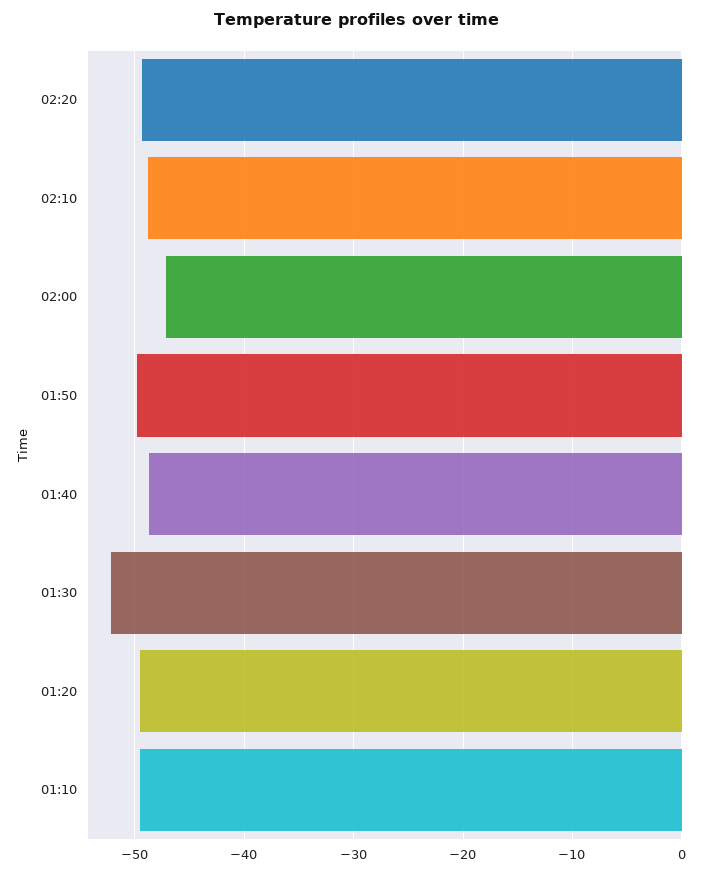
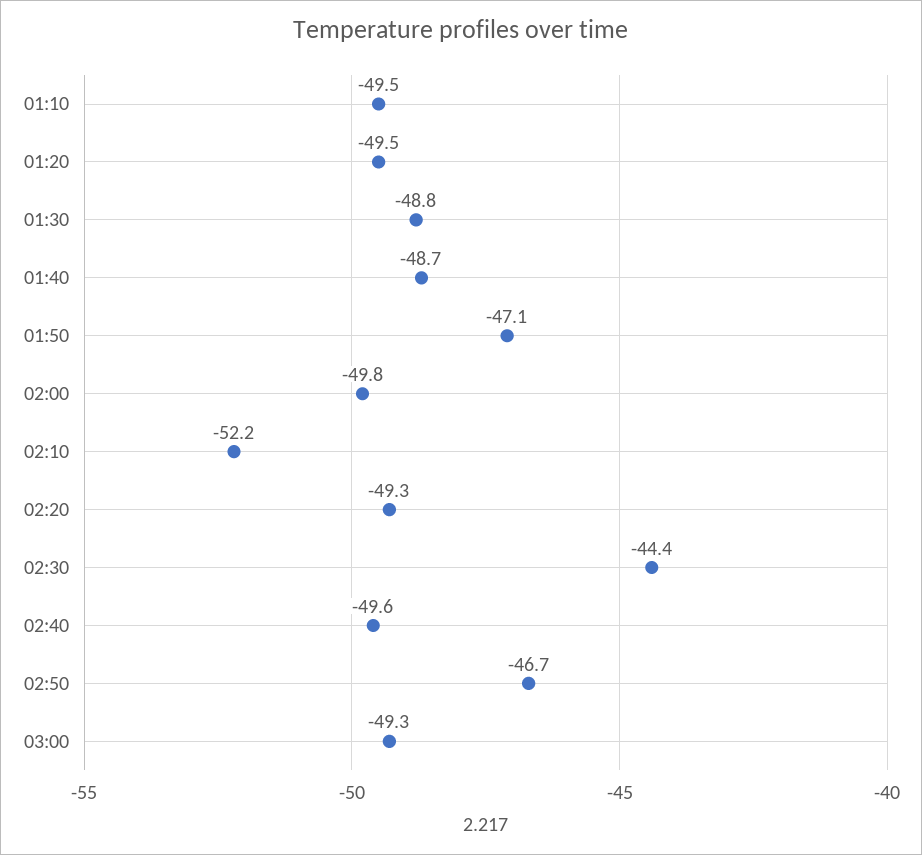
02:10: -49 -> -52.2
02:00: -47 -> -49.8
01:50: -50 -> -47.1
01:30: -52 -> -48.8
02:30: none -> -44.4
02:40: none -> -49.6
02:50: none -> -46.7
03:00: none -> -49.3

